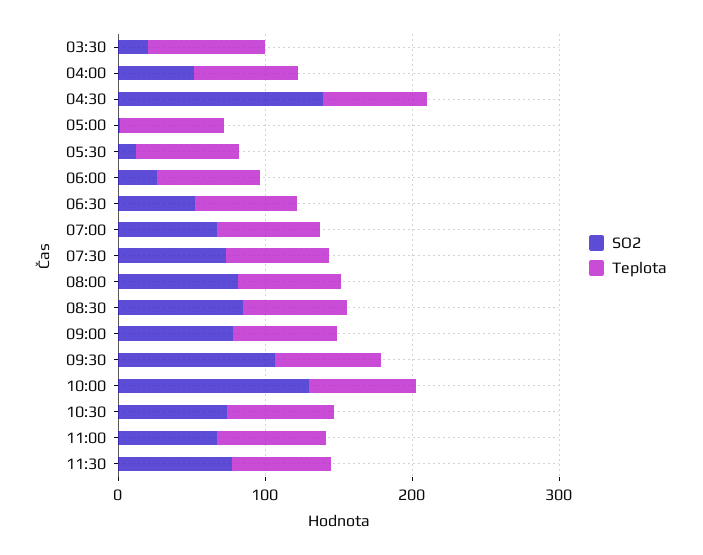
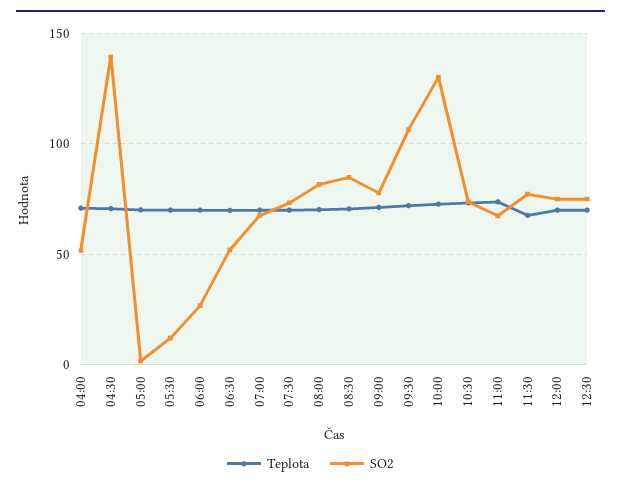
SO2, 03:30: 20 -> none
Teplota, 03:30: 80 -> none
Teplota, 12:00: none -> 70
SO2, 12:00: none -> 75
Teplota, 12:30: none -> 70
SO2, 12:30: none -> 75

